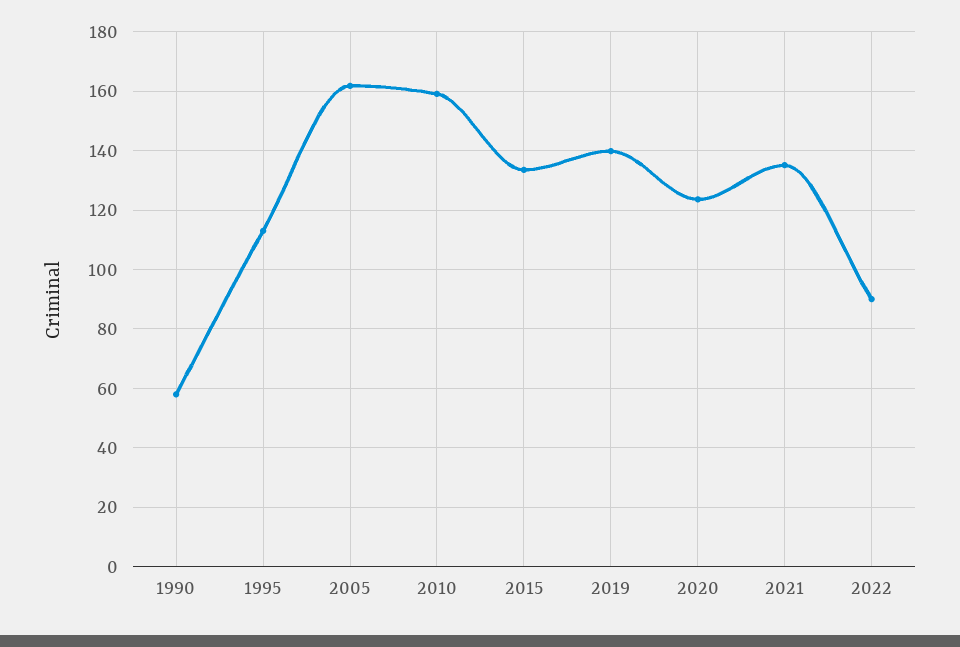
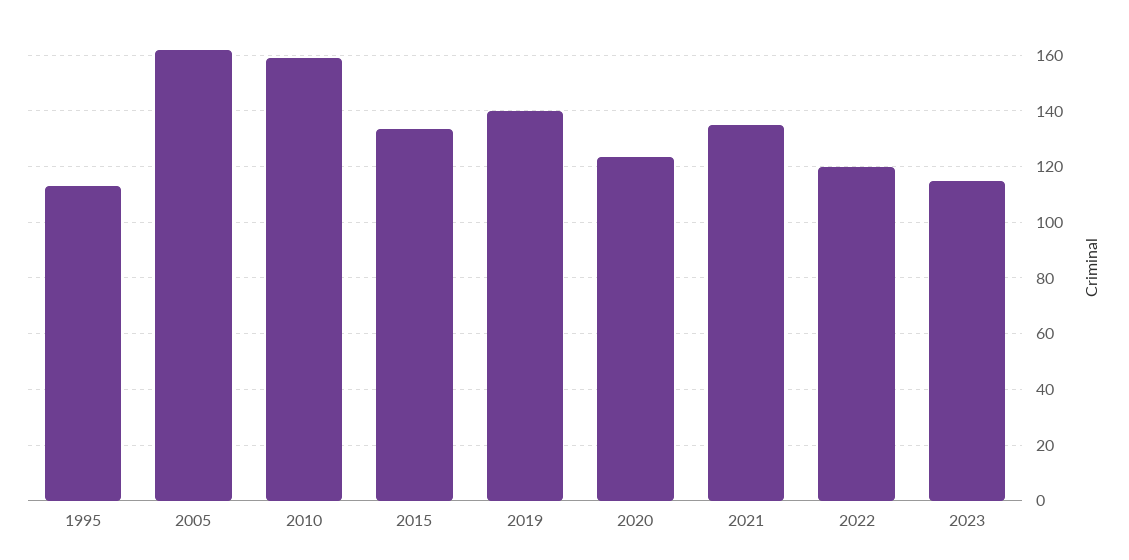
1990: 57.5 -> none
2022: 90 -> 120
2023: none -> 115

